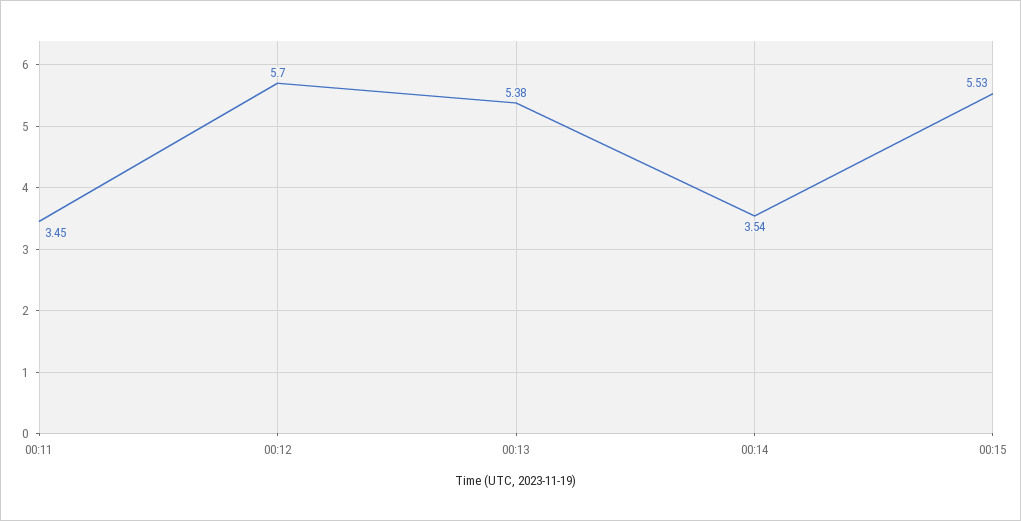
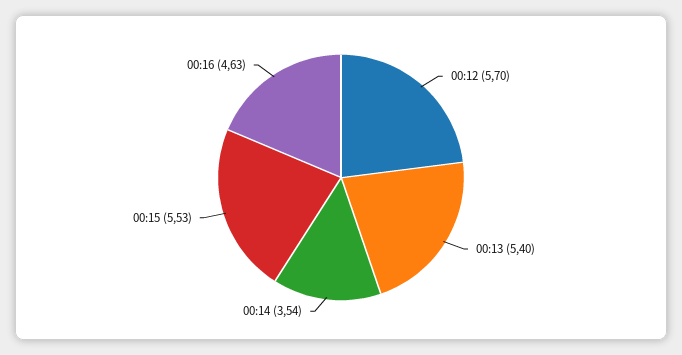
00:11: 3.45 -> none
00:13: 5.38 -> 5.4
00:16: none -> 4.63

